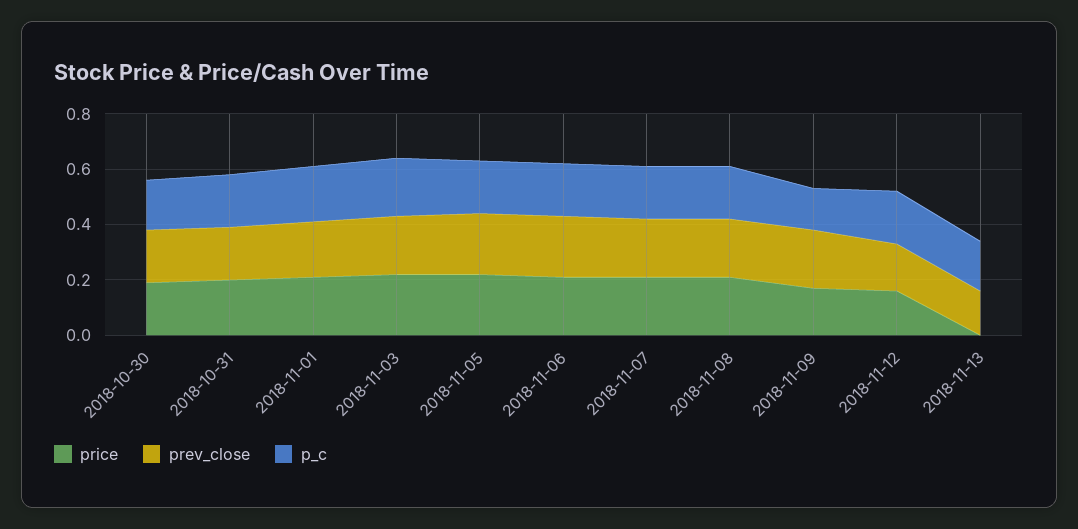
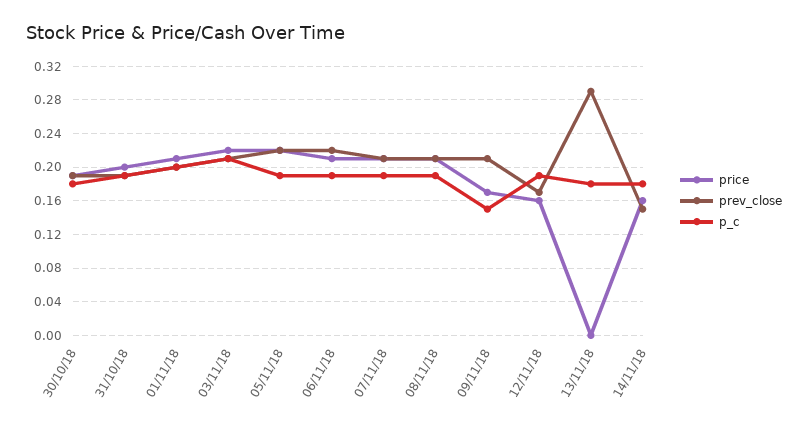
prev_close, 2018-11-13: 0.15 -> 0.29
price, 14/11/18: none -> 0.16
prev_close, 14/11/18: none -> 0.15
p_c, 14/11/18: none -> 0.18

